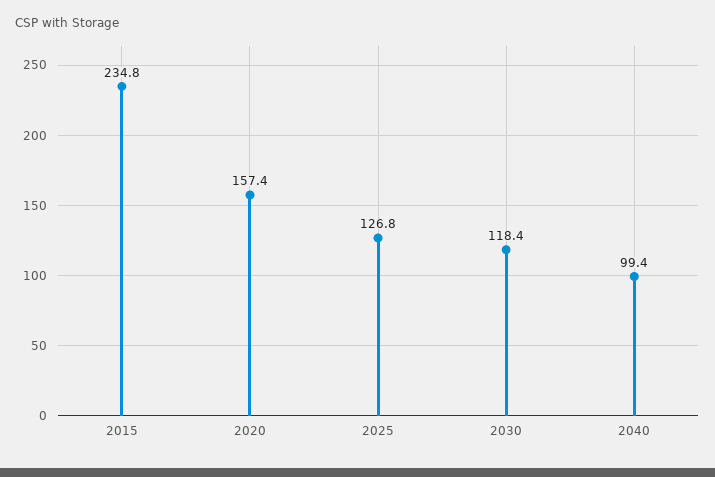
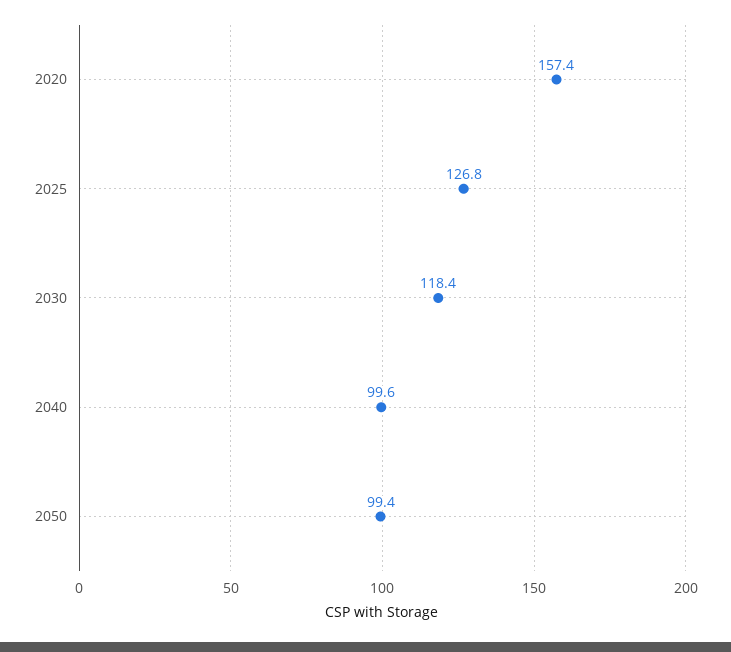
2015: 234.8 -> none
2040: 99.4 -> 99.6
2050: none -> 99.4

